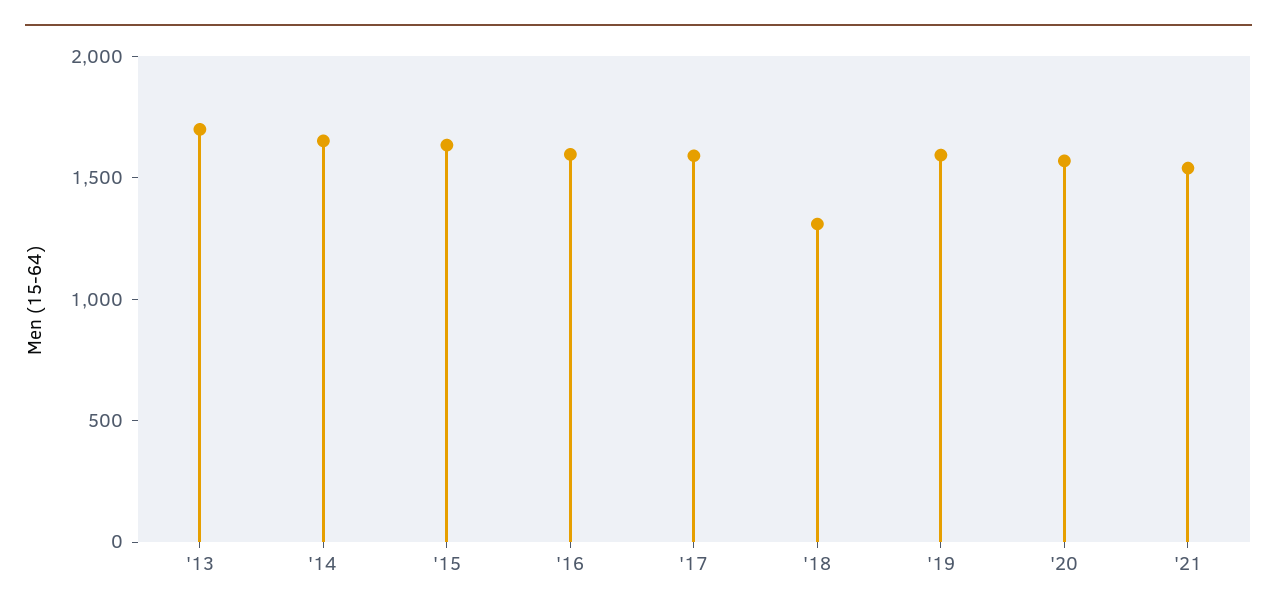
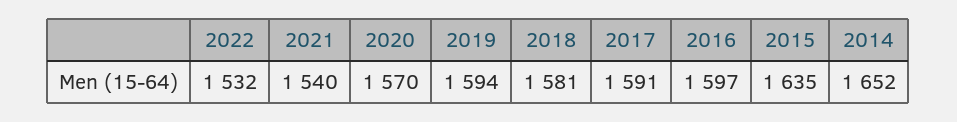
'13: 1700 -> none
'18: 1300 -> 1581
2022: none -> 1532

